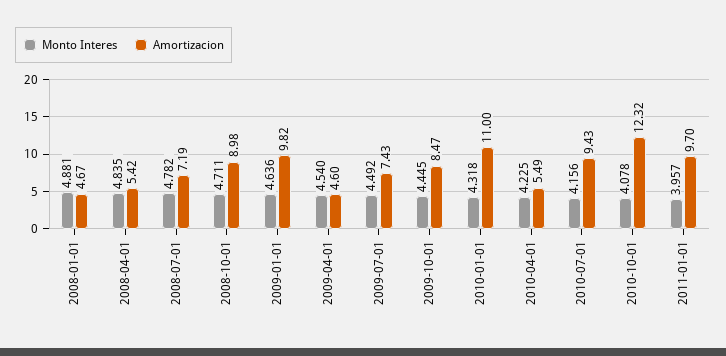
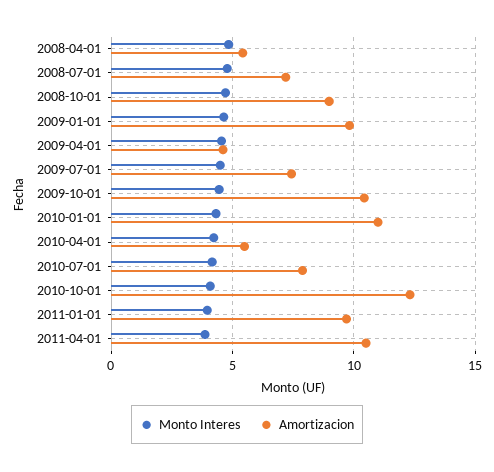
Monto Interes, 2008-01-01: 4.881 -> none
Amortizacion, 2008-01-01: 4.67 -> none
Amortizacion, 2009-10-01: 8.47 -> 10.5
Amortizacion, 2010-07-01: 9.43 -> 8
Monto Interes, 2011-04-01: none -> 4
Amortizacion, 2011-04-01: none -> 10.5

